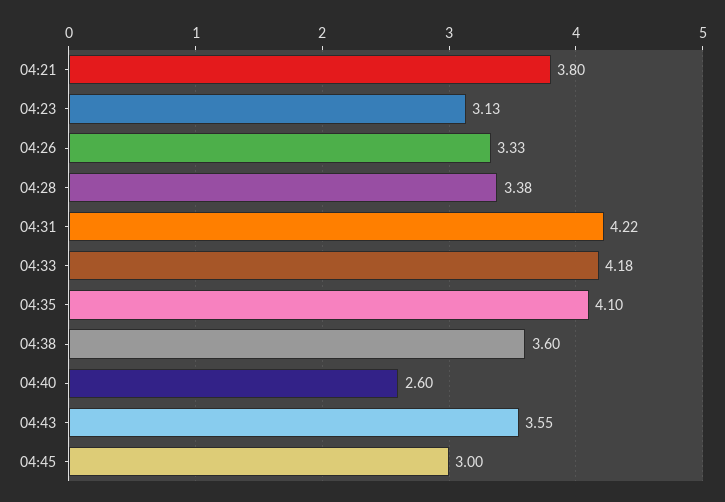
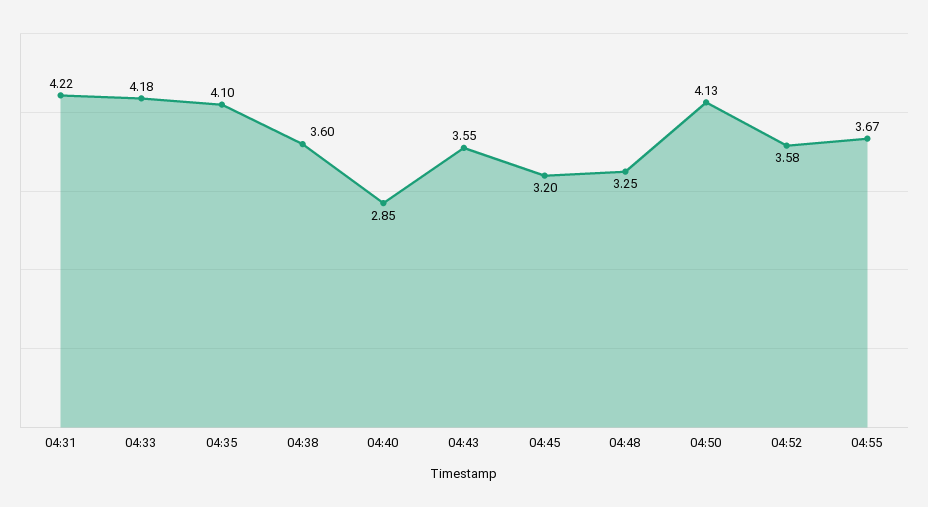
04:21: 3.8 -> none
04:23: 3.13 -> none
04:26: 3.33 -> none
04:28: 3.38 -> none
04:40: 2.6 -> 2.85
04:45: 3 -> 3.2
04:48: none -> 3.25
04:50: none -> 4.13
04:52: none -> 3.58
04:55: none -> 3.67

